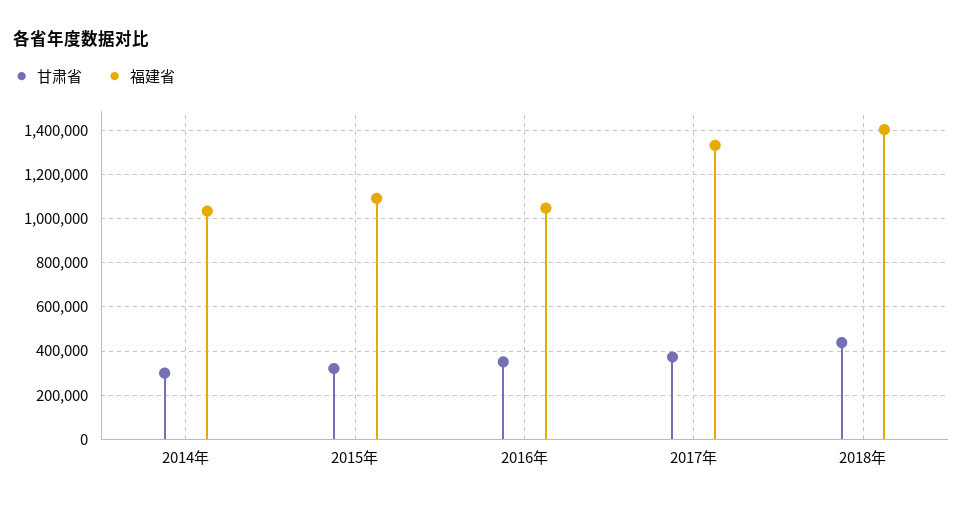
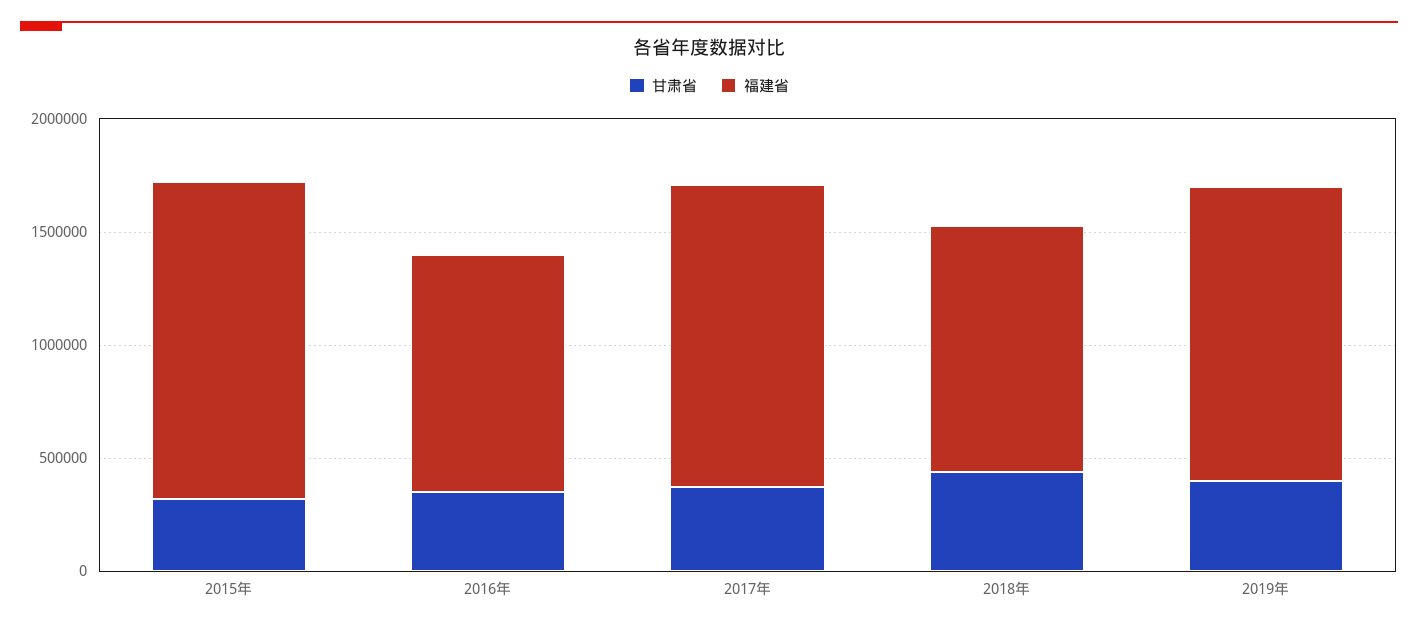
甘肃省, 2014年: 300000 -> none
福建省, 2014年: 1050000 -> none
福建省, 2015年: 1100000 -> 1400000
福建省, 2018年: 1400000 -> 1100000
甘肃省, 2019年: none -> 400000
福建省, 2019年: none -> 1300000

